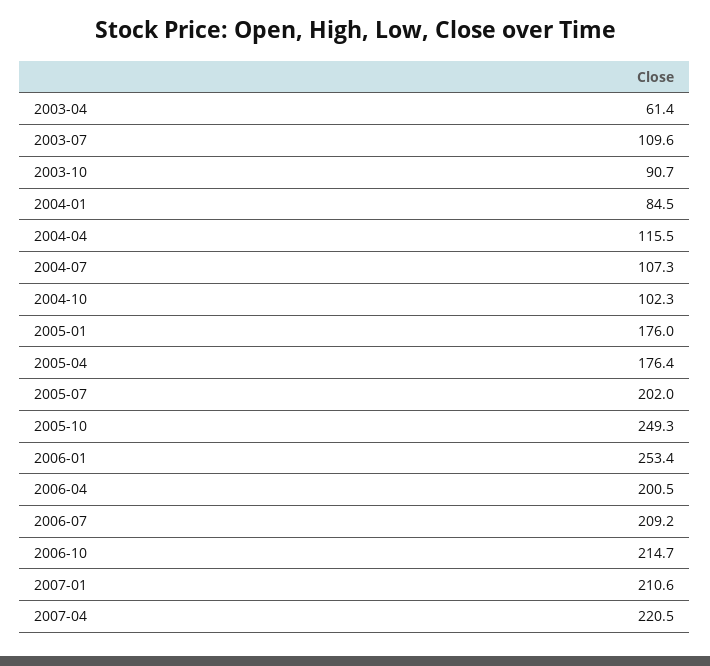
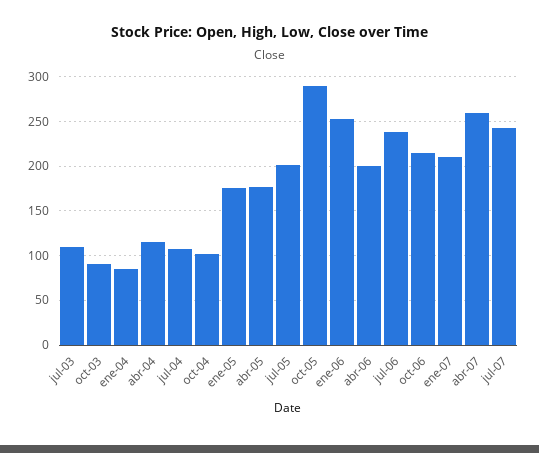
2003-04: 61.4 -> none
2005-10: 249.3 -> 290
2006-07: 209.2 -> 240
2007-04: 220.5 -> 260
jul-07: none -> 240

